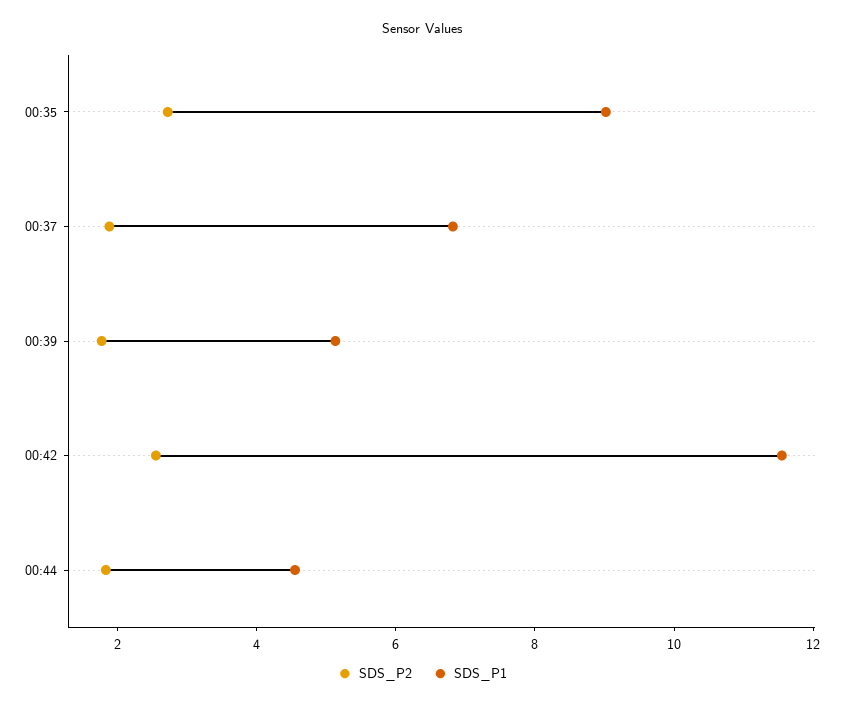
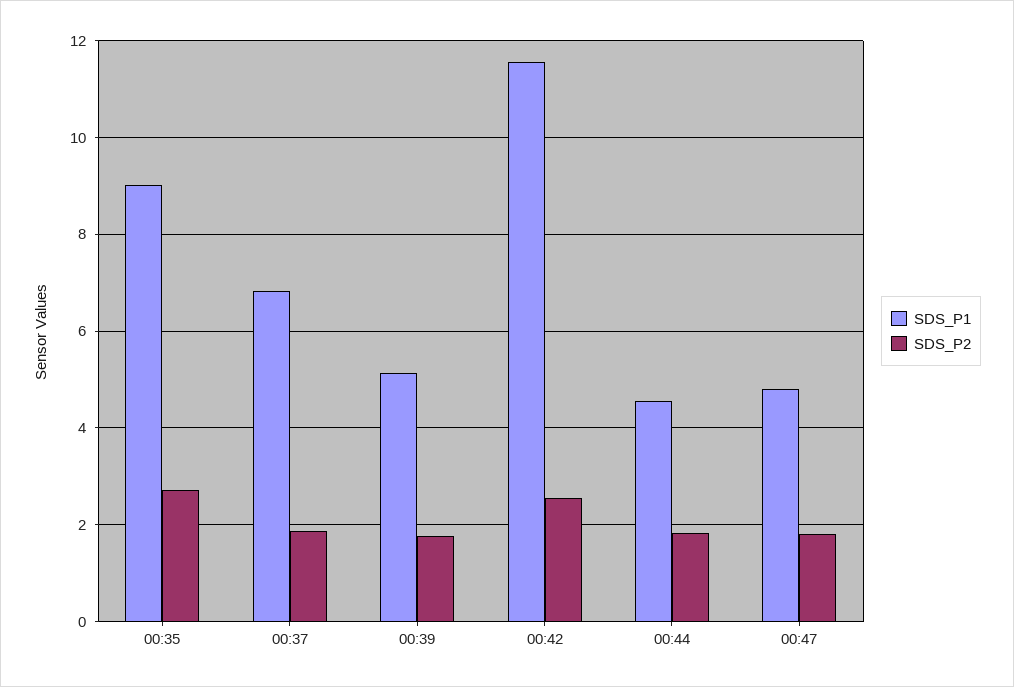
SDS_P1, 00:47: none -> 4.8
SDS_P2, 00:47: none -> 1.8

